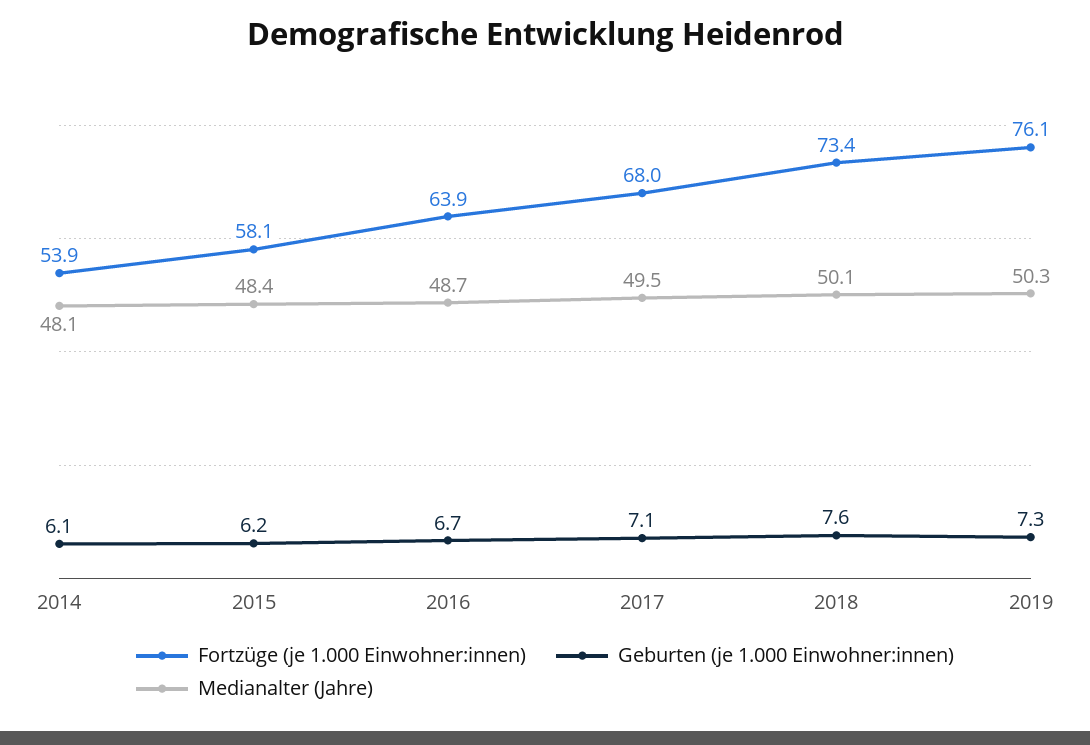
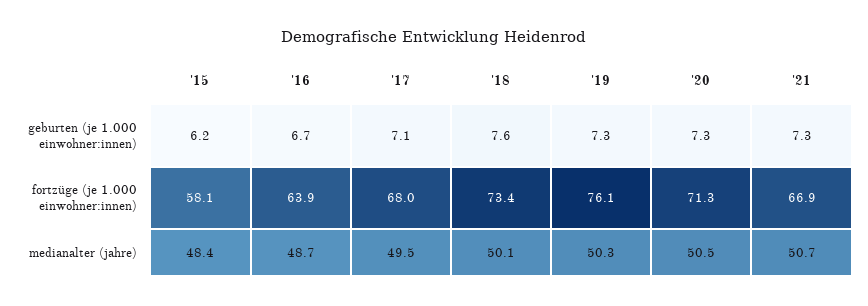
Fortzüge (je 1.000 Einwohner:innen), 2014: 53.9 -> none
Geburten (je 1.000 Einwohner:innen), 2014: 6.1 -> none
Medianalter (Jahre), 2014: 48.1 -> none
Geburten (je 1.000 Einwohner:innen), '20: none -> 7.3
Geburten (je 1.000 Einwohner:innen), '21: none -> 7.3
Fortzüge (je 1.000 Einwohner:innen), '20: none -> 71.3
Fortzüge (je 1.000 Einwohner:innen), '21: none -> 66.9
Medianalter (Jahre), '20: none -> 50.5
Medianalter (Jahre), '21: none -> 50.7

